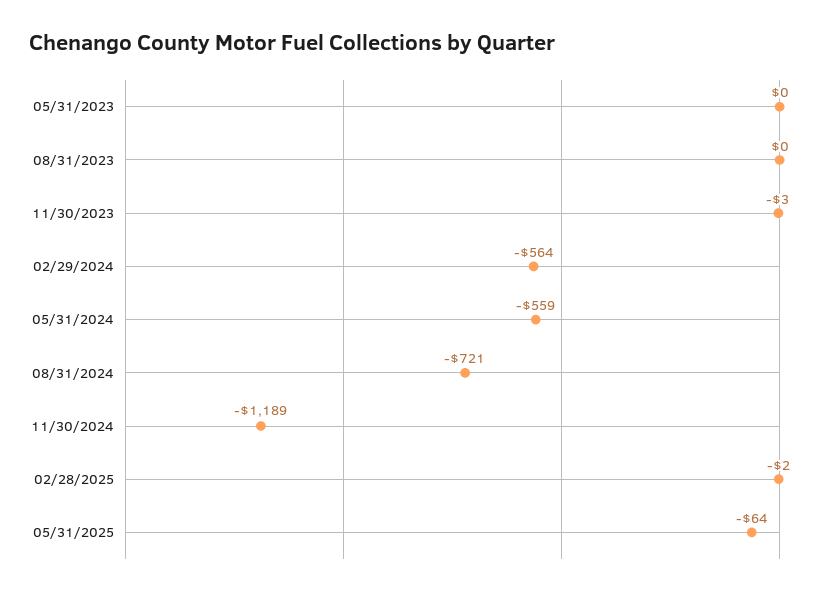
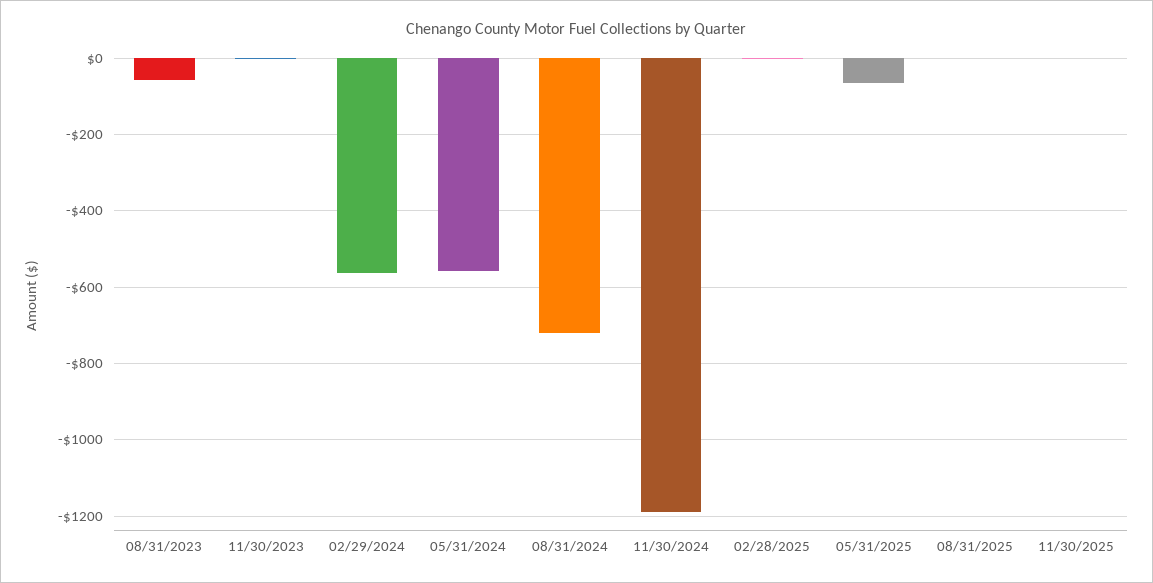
05/31/2023: 0 -> none
08/31/2023: 0 -> -60
08/31/2025: none -> 0
11/30/2025: none -> 0

